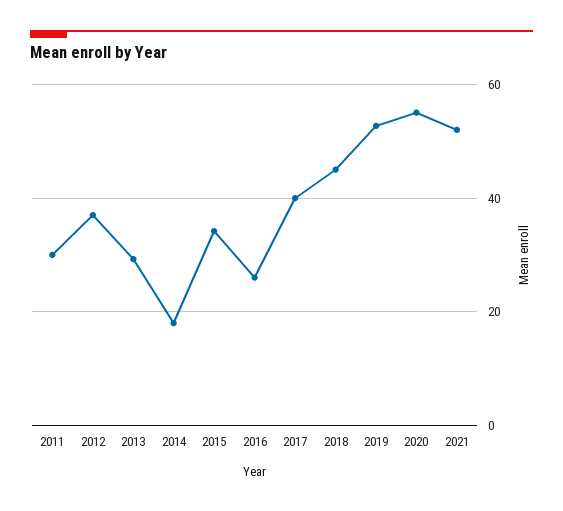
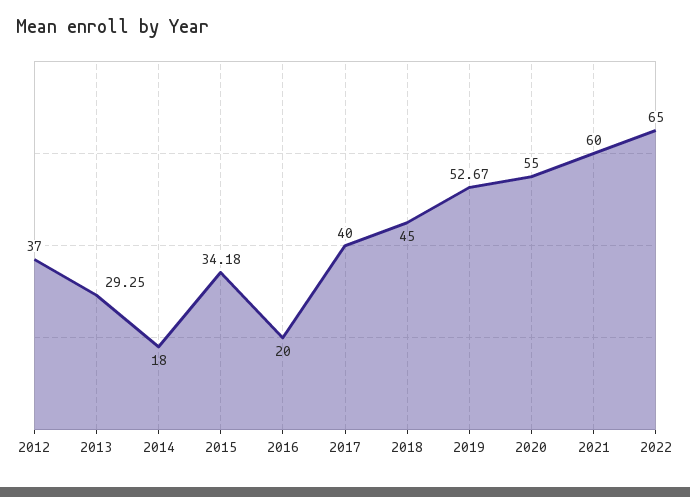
2011: 30 -> none
2016: 26 -> 20
2021: 52 -> 60
2022: none -> 65

